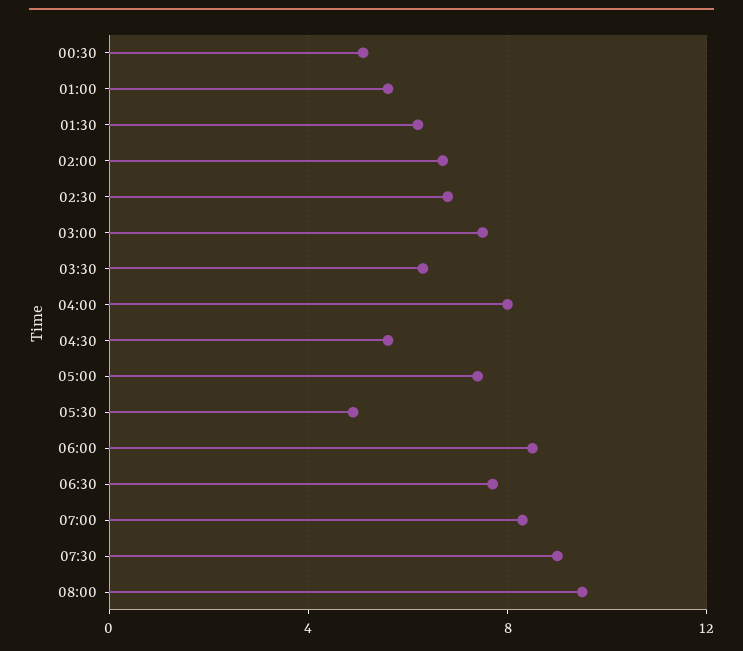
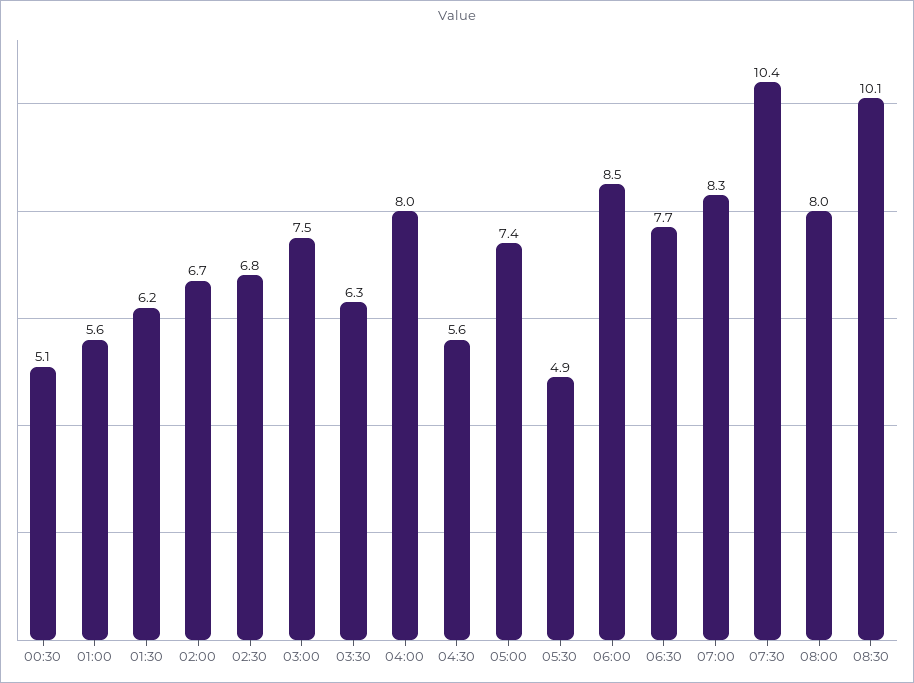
07:30: 9 -> 10.4
08:00: 9.5 -> 8
08:30: none -> 10.1

